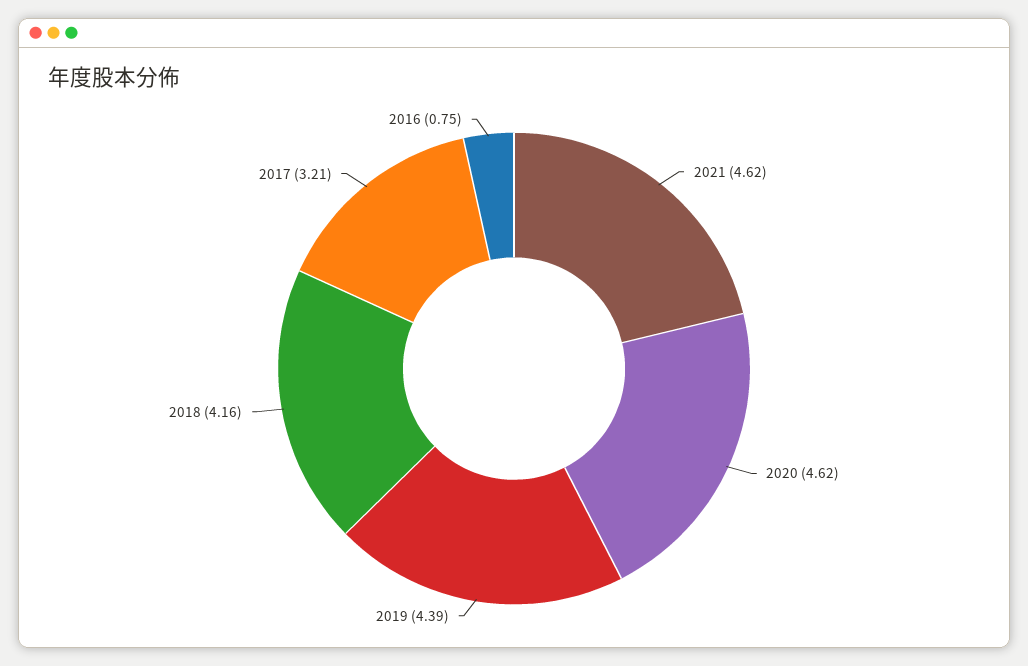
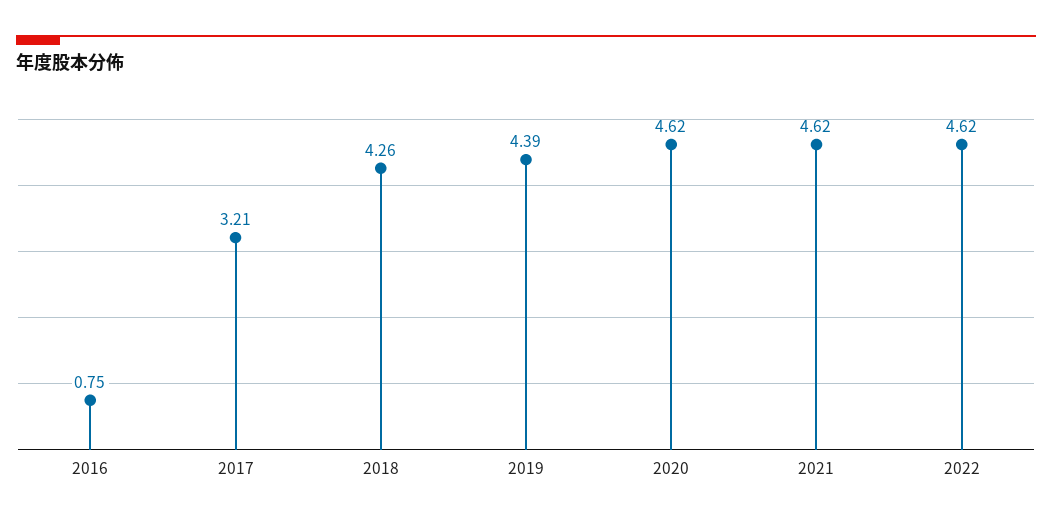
2018: 4.16 -> 4.26
2022: none -> 4.62

